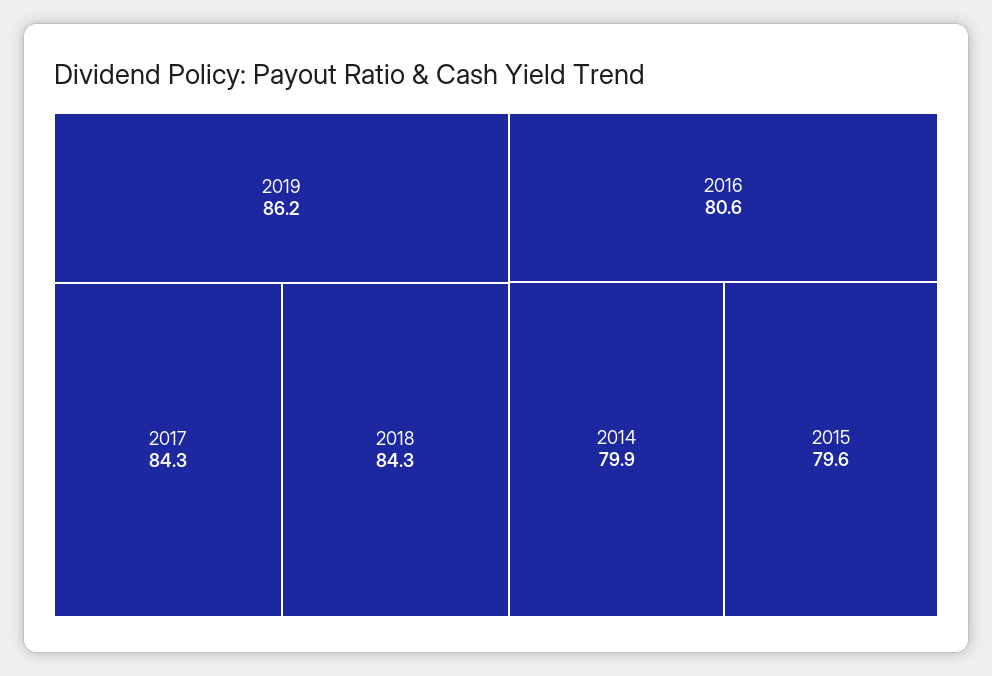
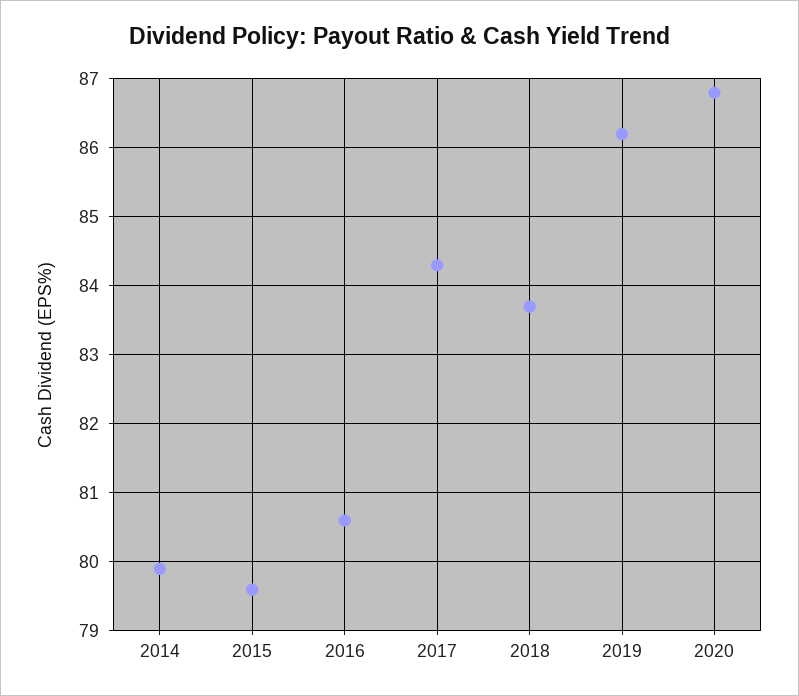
2018: 84.3 -> 83.7
2020: none -> 86.8

